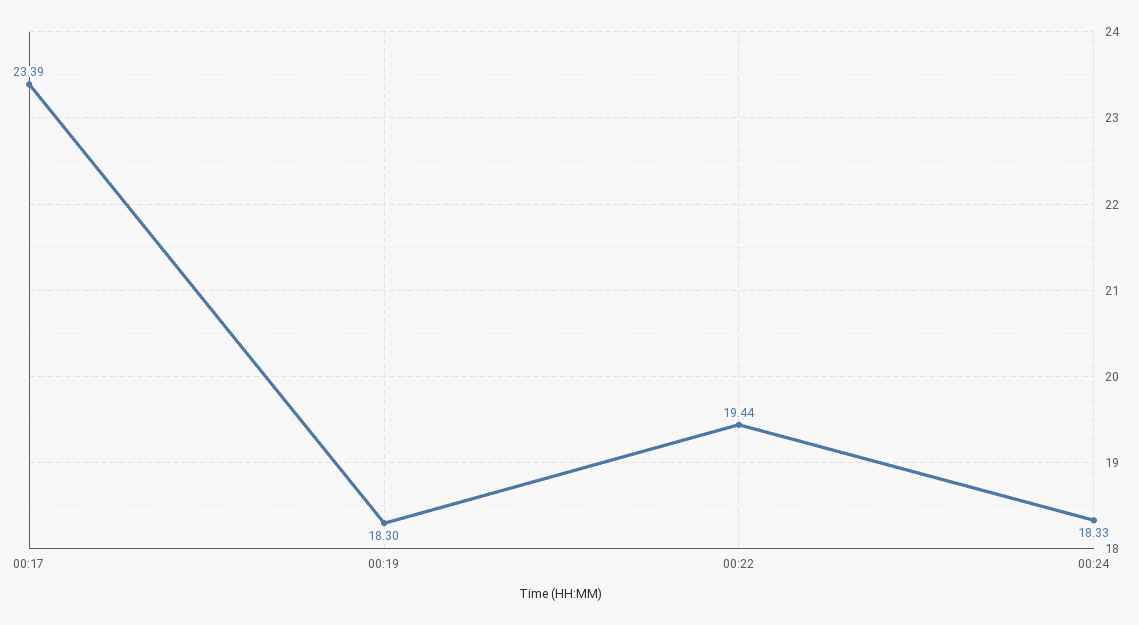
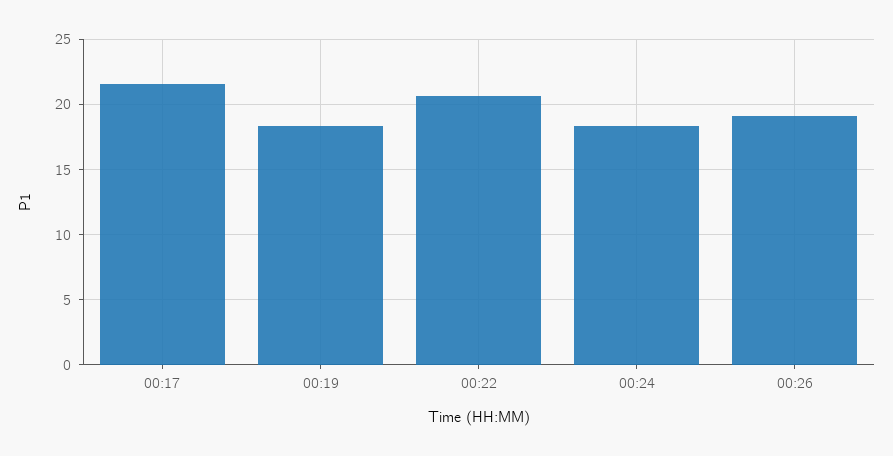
00:17: 23.39 -> 21.5
00:22: 19.44 -> 20.5
00:26: none -> 19

